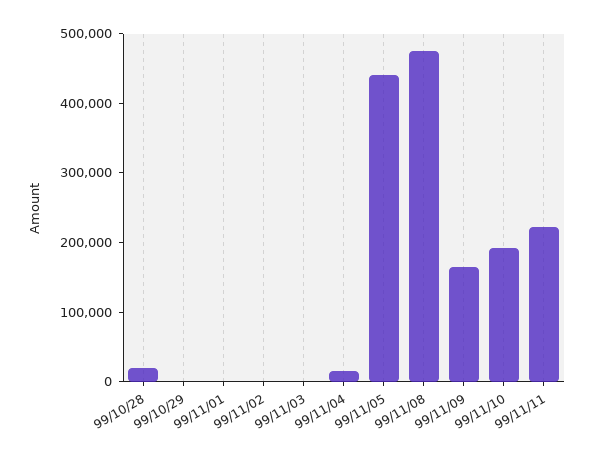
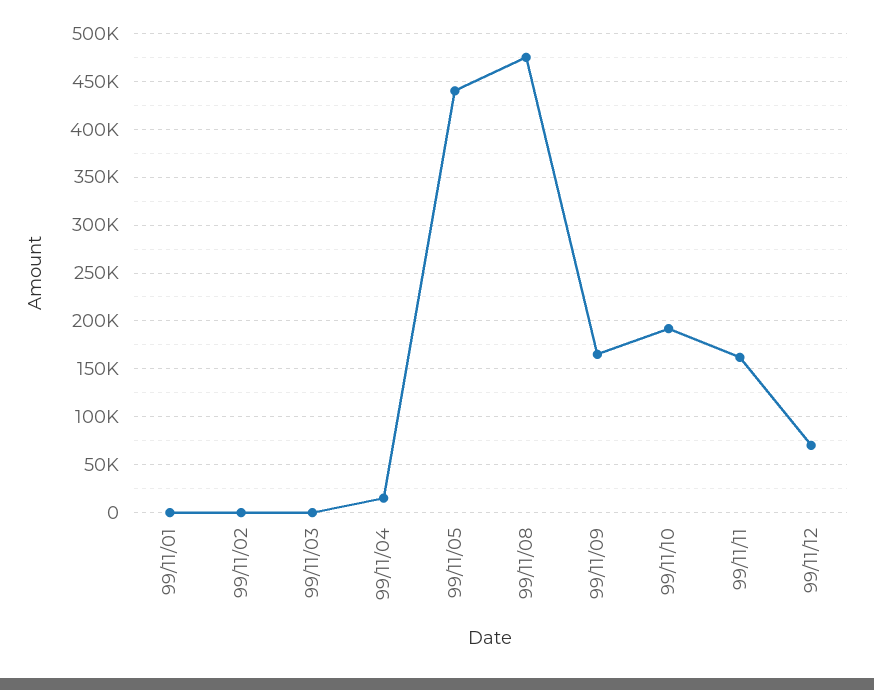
99/10/28: 20000 -> none
99/10/29: 0 -> none
99/11/11: 220000 -> 160000
99/11/12: none -> 70000

